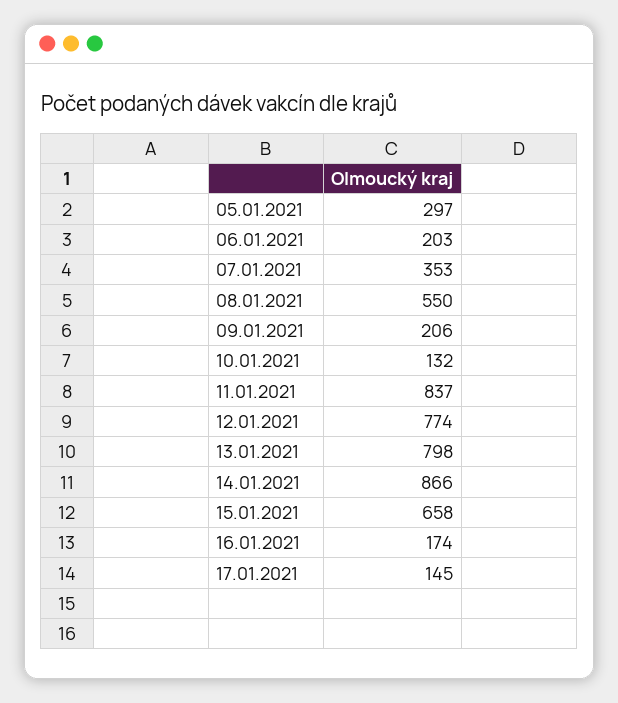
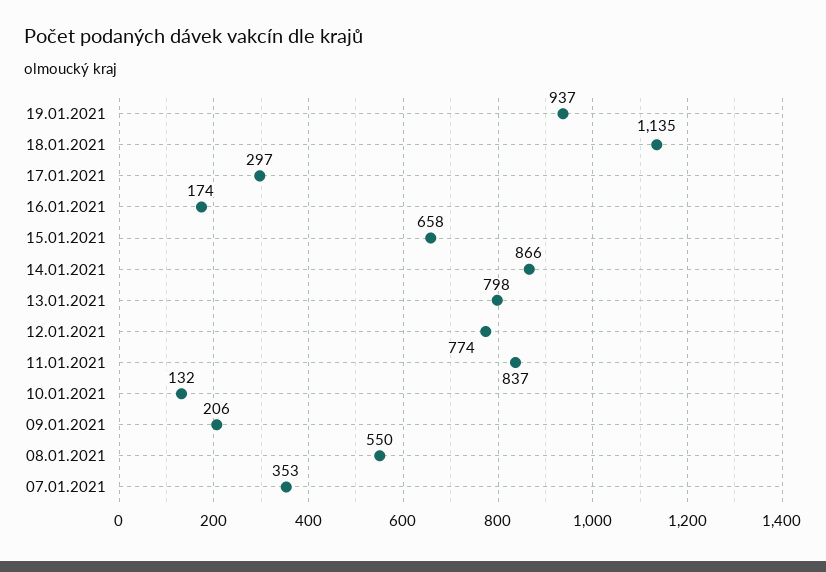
05.01.2021: 297 -> none
06.01.2021: 203 -> none
17.01.2021: 145 -> 297
19.01.2021: none -> 937
18.01.2021: none -> 1135

